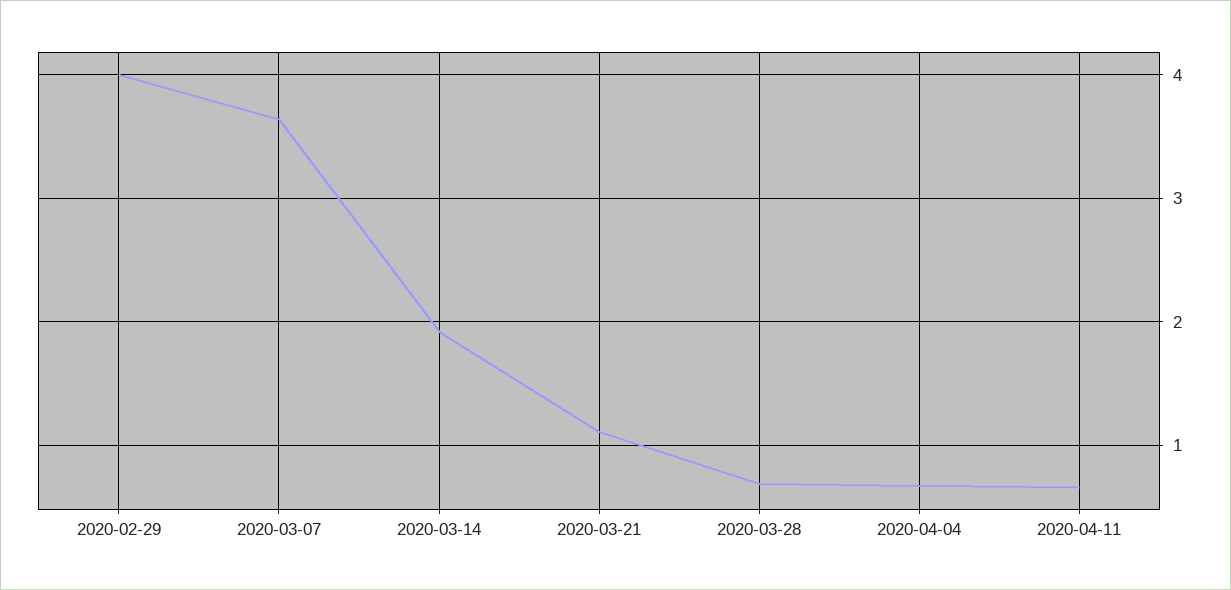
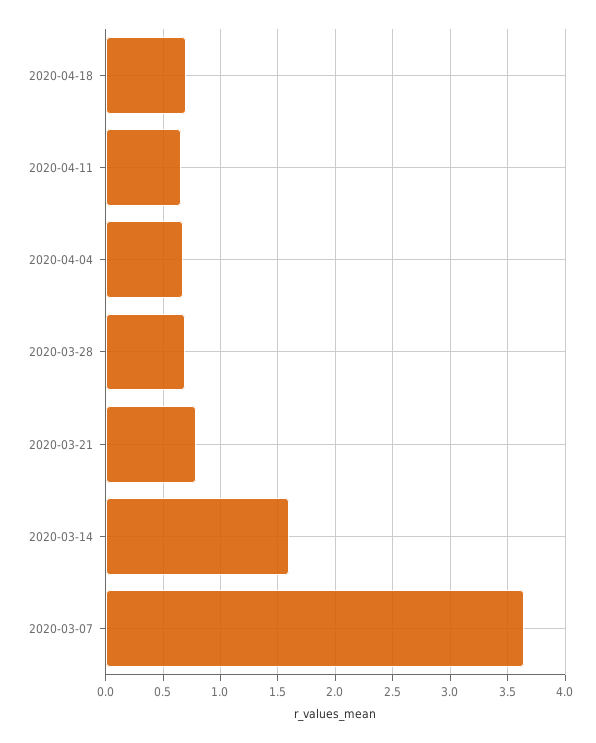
2020-02-29: 4 -> none
2020-03-14: 1.9 -> 1.6
2020-03-21: 1.1 -> 0.8
2020-04-18: none -> 0.7

